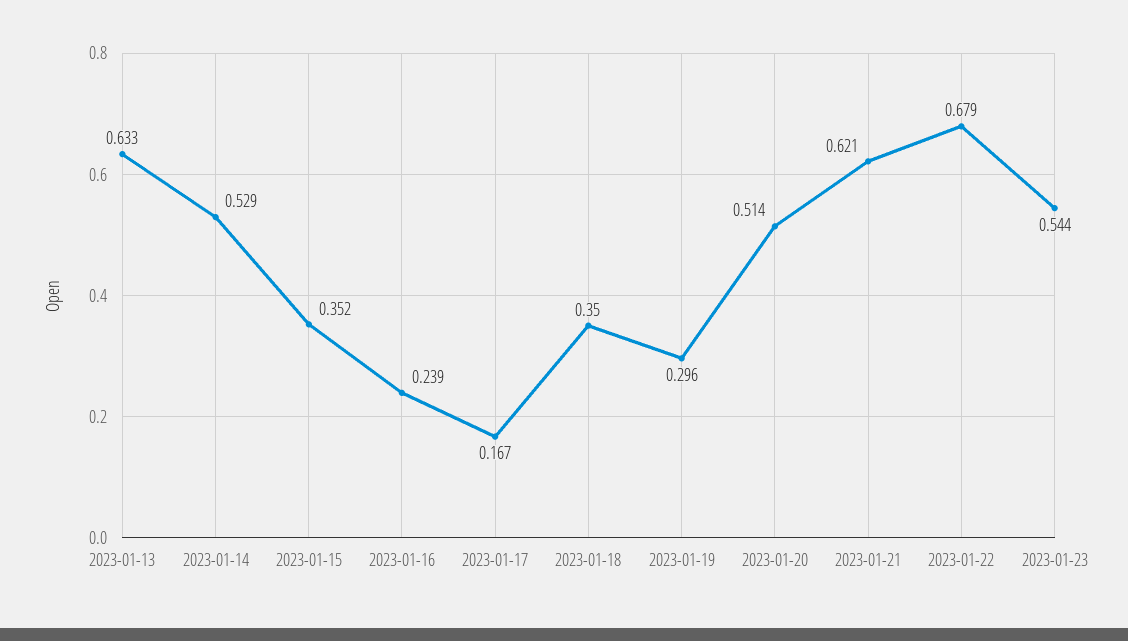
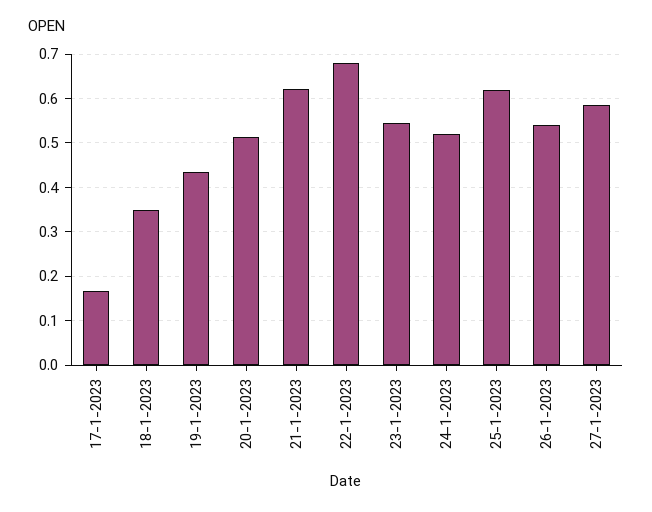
2023-01-13: 0.633 -> none
2023-01-14: 0.529 -> none
2023-01-15: 0.352 -> none
2023-01-16: 0.239 -> none
2023-01-19: 0.296 -> 0.44
24-1-2023: none -> 0.52
25-1-2023: none -> 0.62
26-1-2023: none -> 0.54
27-1-2023: none -> 0.58

